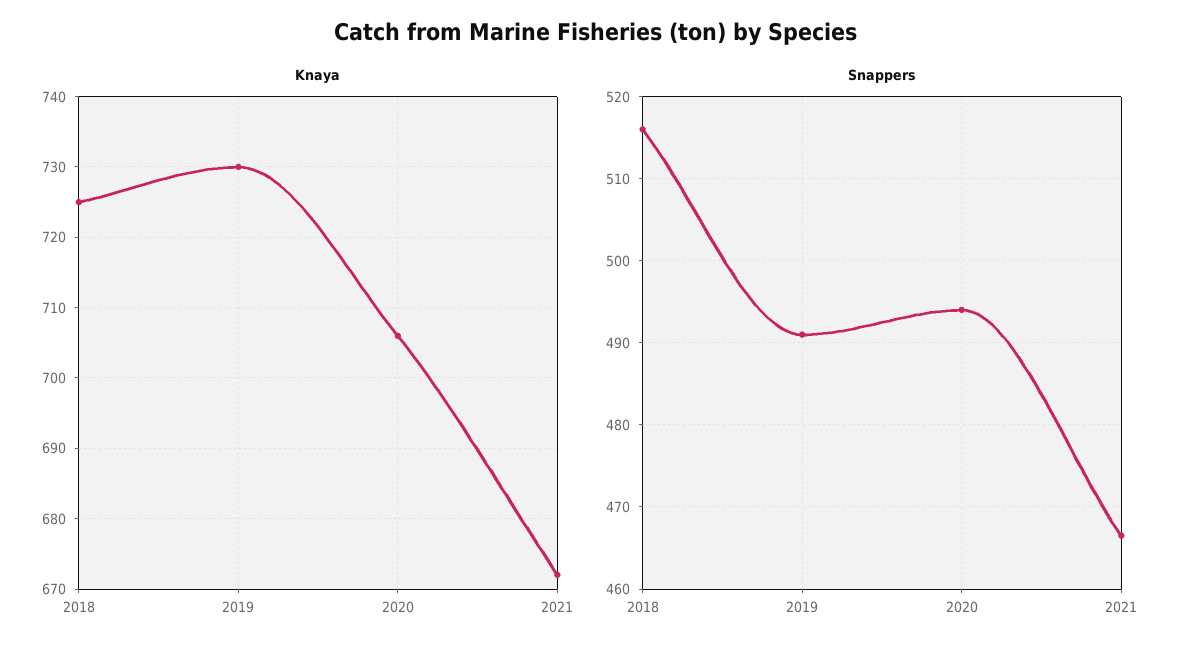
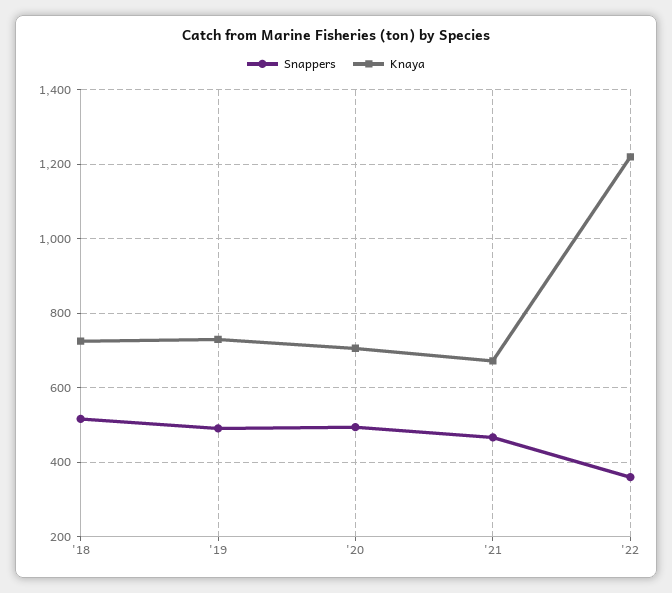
Snappers, '22: none -> 360
Knaya, '22: none -> 1220

